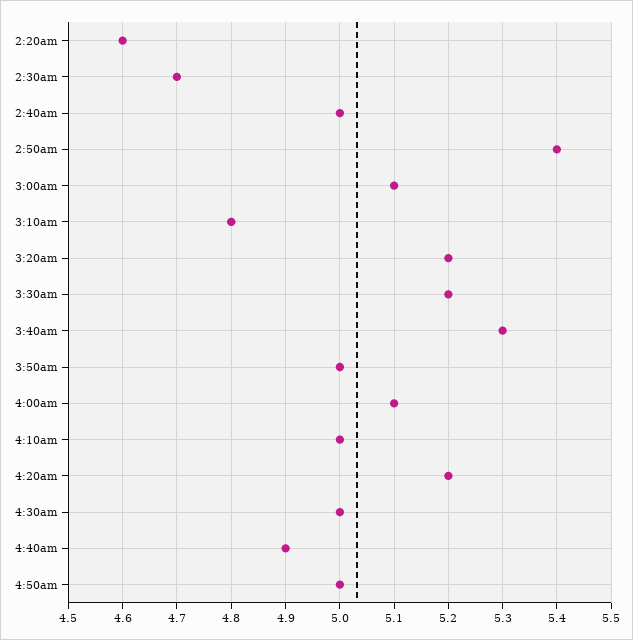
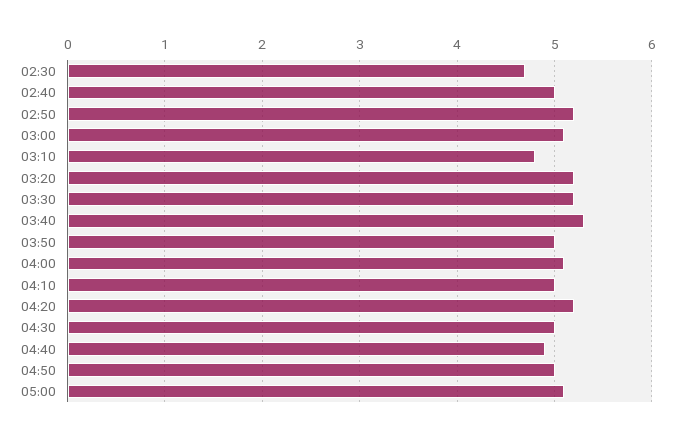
2:20am: 4.6 -> none
2:50am: 5.4 -> 5.2
05:00: none -> 5.1

